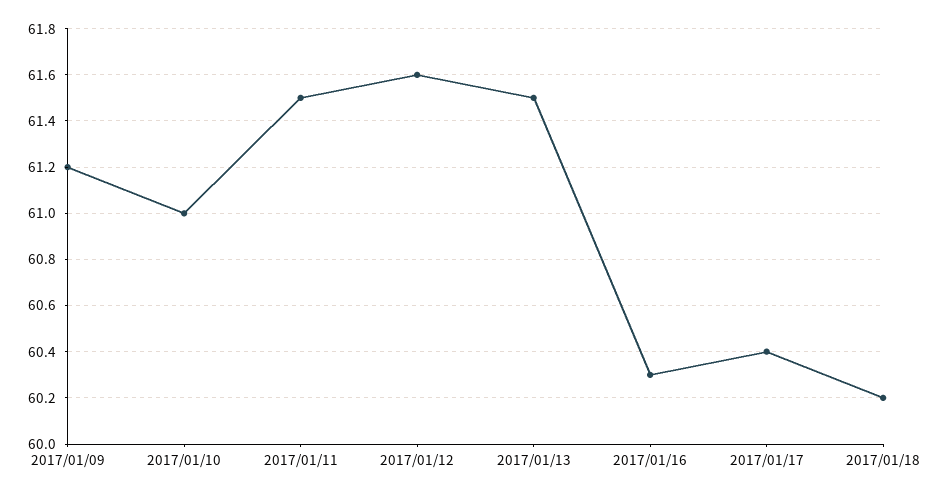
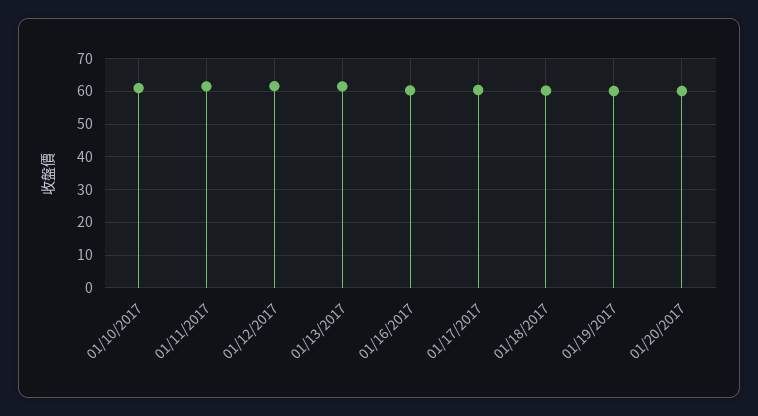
2017/01/09: 61.2 -> none
01/19/2017: none -> 60
01/20/2017: none -> 60

